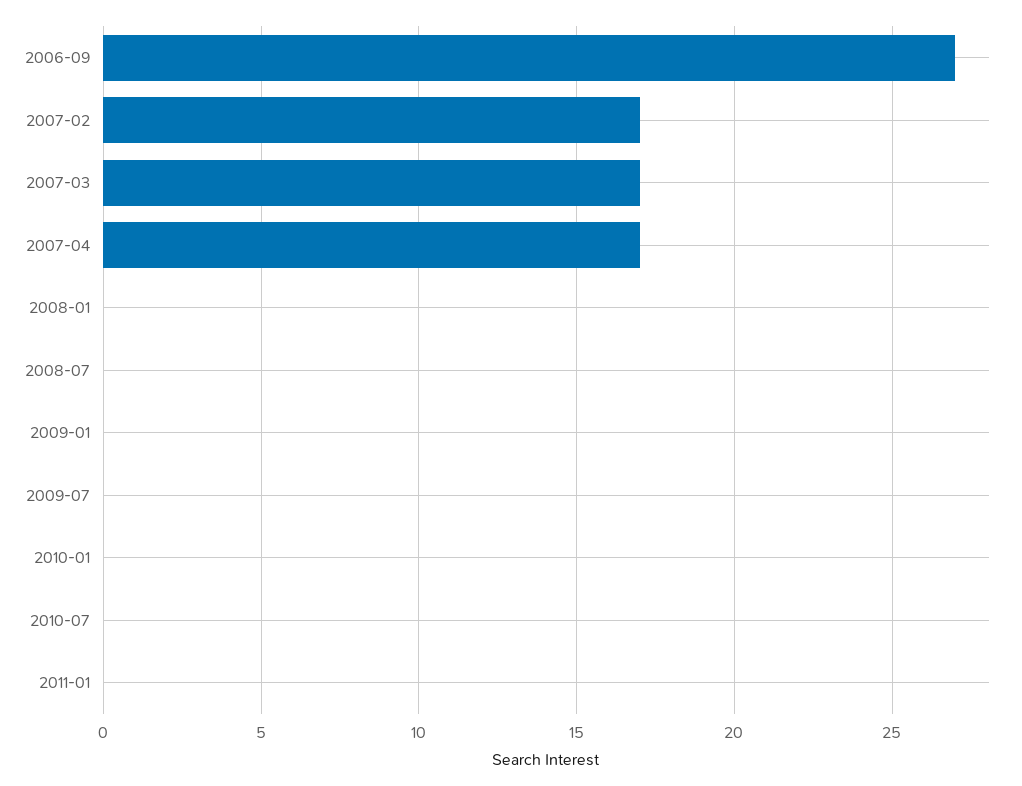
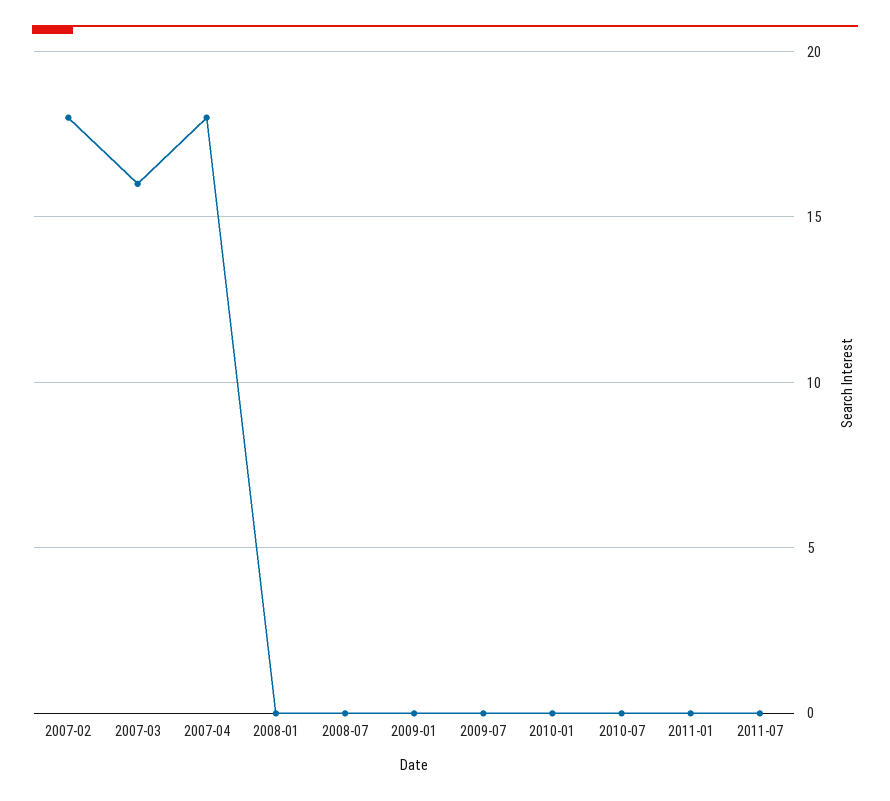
2006-09: 27 -> none
2007-02: 17 -> 18
2007-03: 17 -> 16
2007-04: 17 -> 18
2011-07: none -> 0

